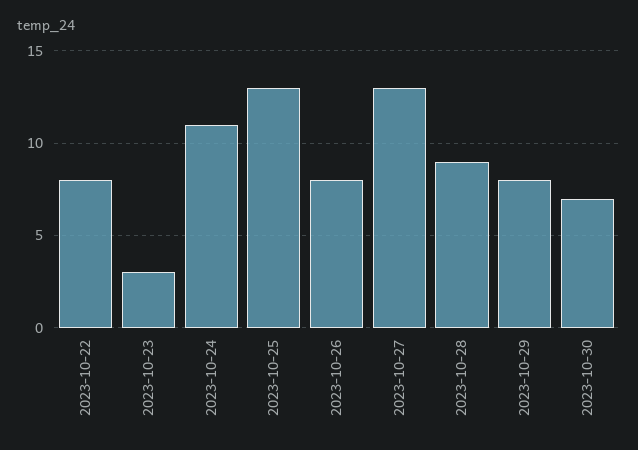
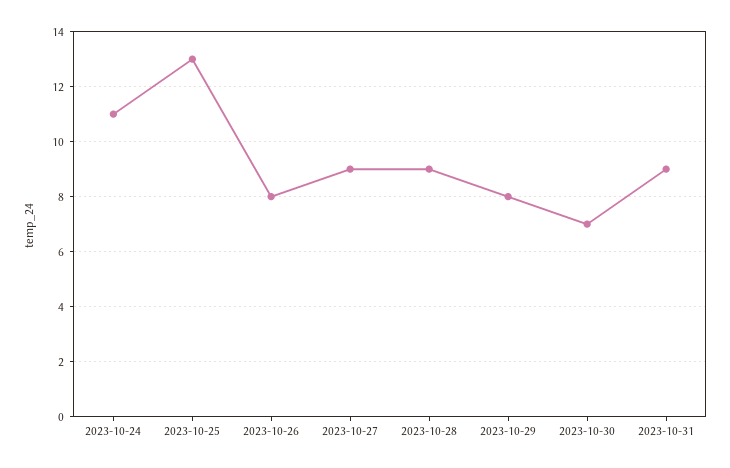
2023-10-22: 8 -> none
2023-10-23: 3 -> none
2023-10-27: 13 -> 9
2023-10-31: none -> 9

